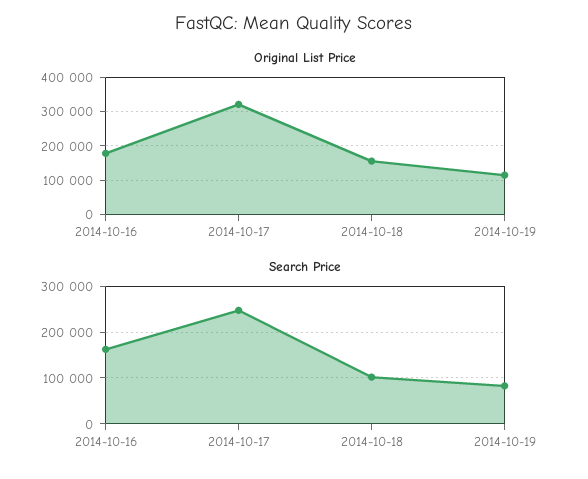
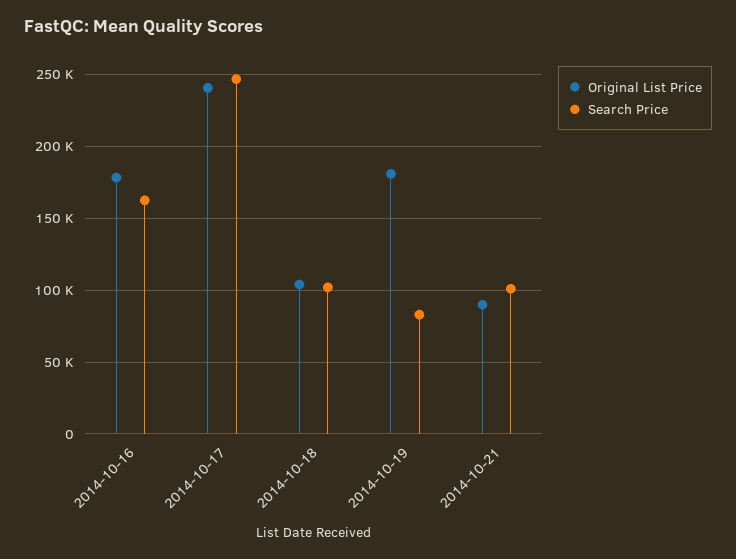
Original List Price, 2014-10-17: 320000 -> 240000
Original List Price, 2014-10-18: 160000 -> 105000
Original List Price, 2014-10-19: 120000 -> 180000
Original List Price, 2014-10-21: none -> 90000
Search Price, 2014-10-21: none -> 100000

